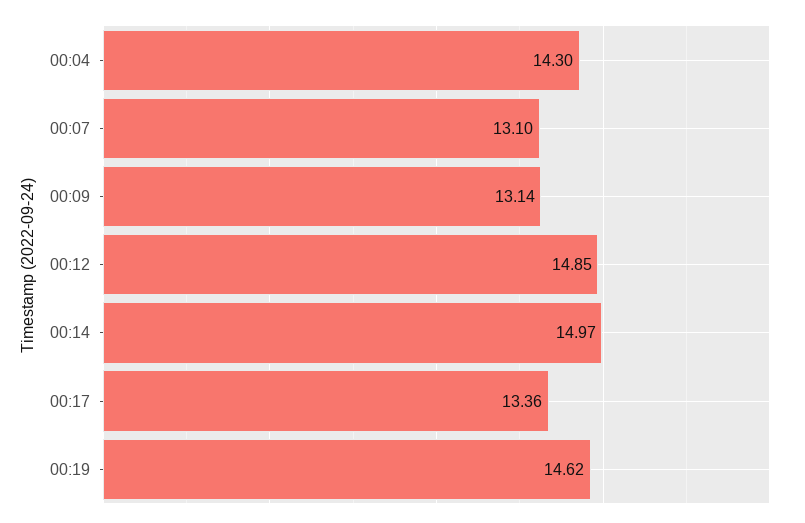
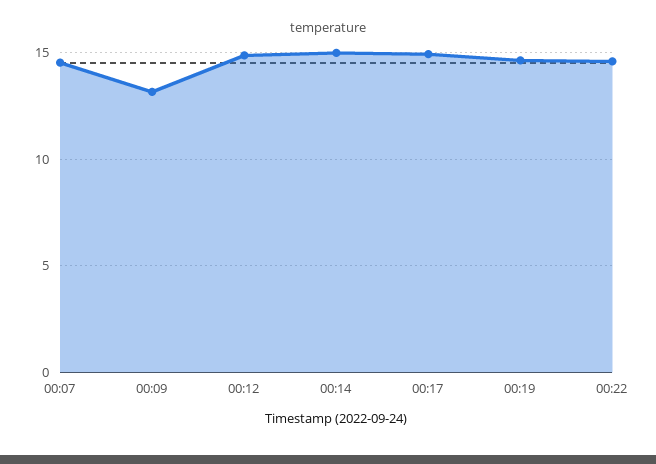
00:04: 14.3 -> none
00:07: 13.1 -> 14.5
00:17: 13.36 -> 15
00:22: none -> 14.5

